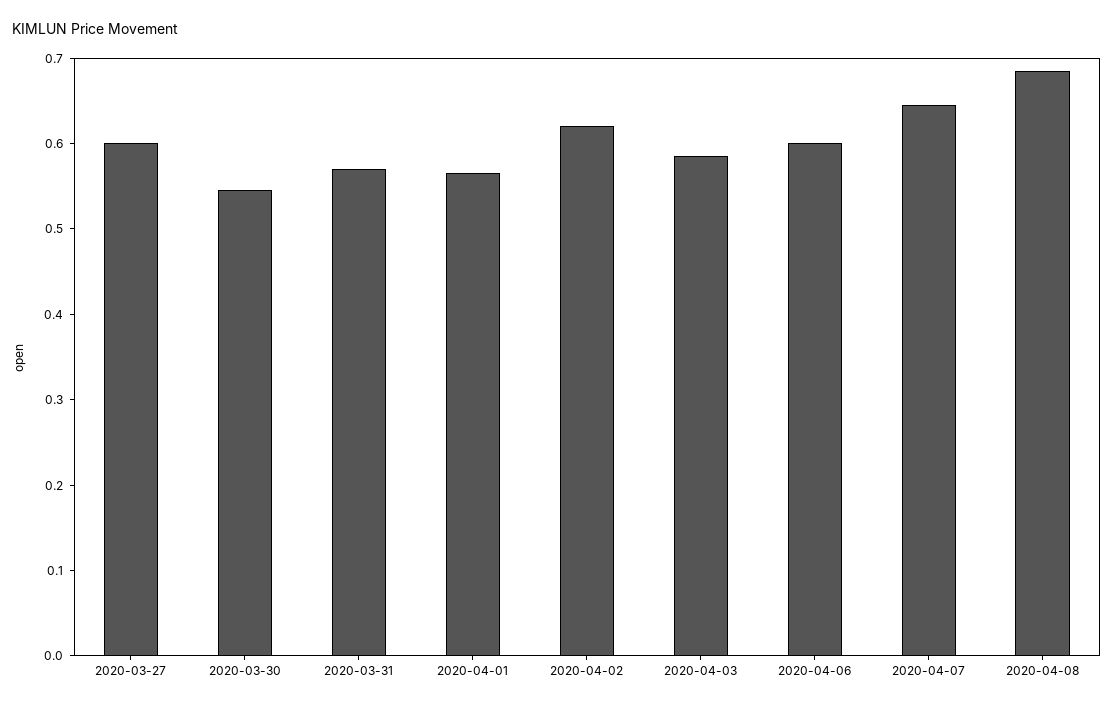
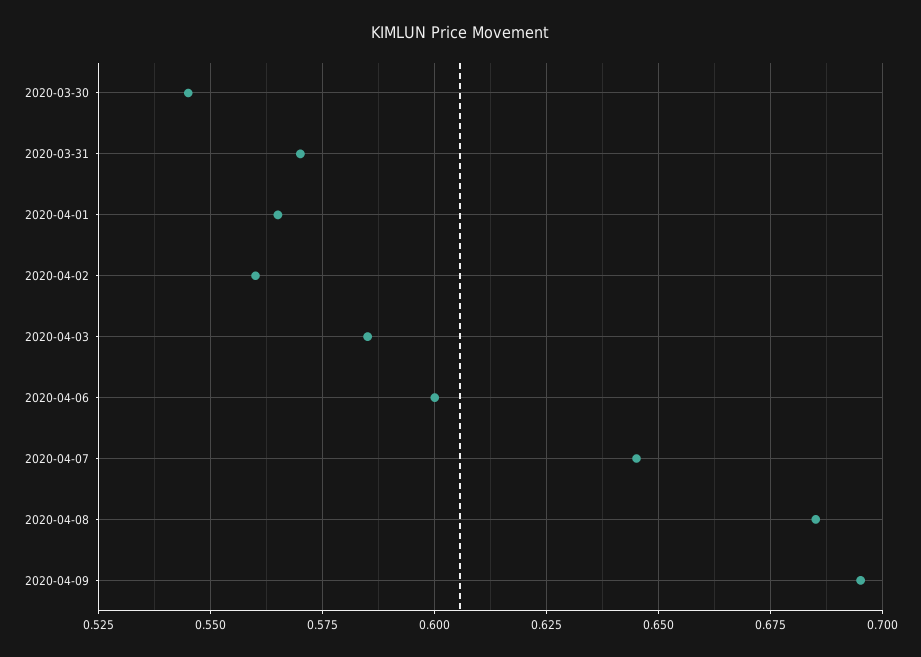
2020-03-27: 0.6 -> none
2020-04-02: 0.62 -> 0.56
2020-04-09: none -> 0.695

